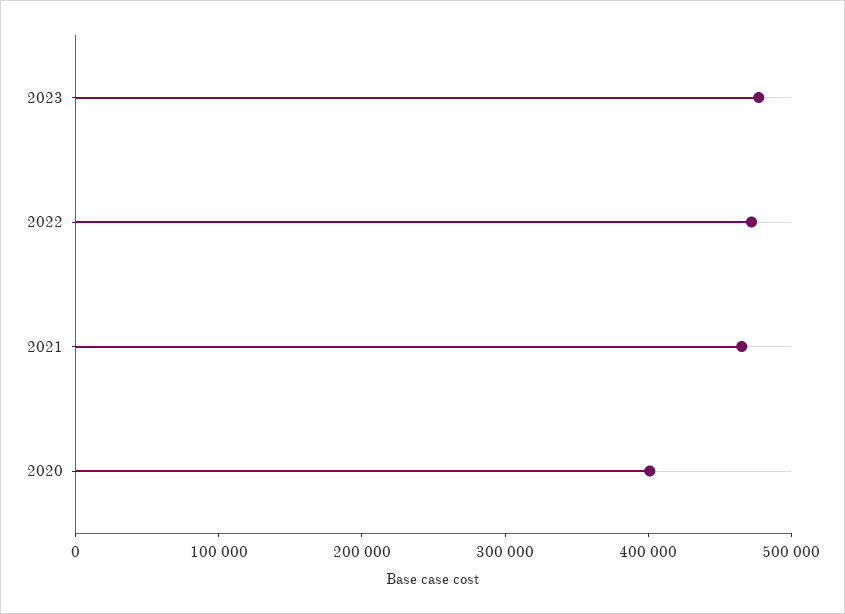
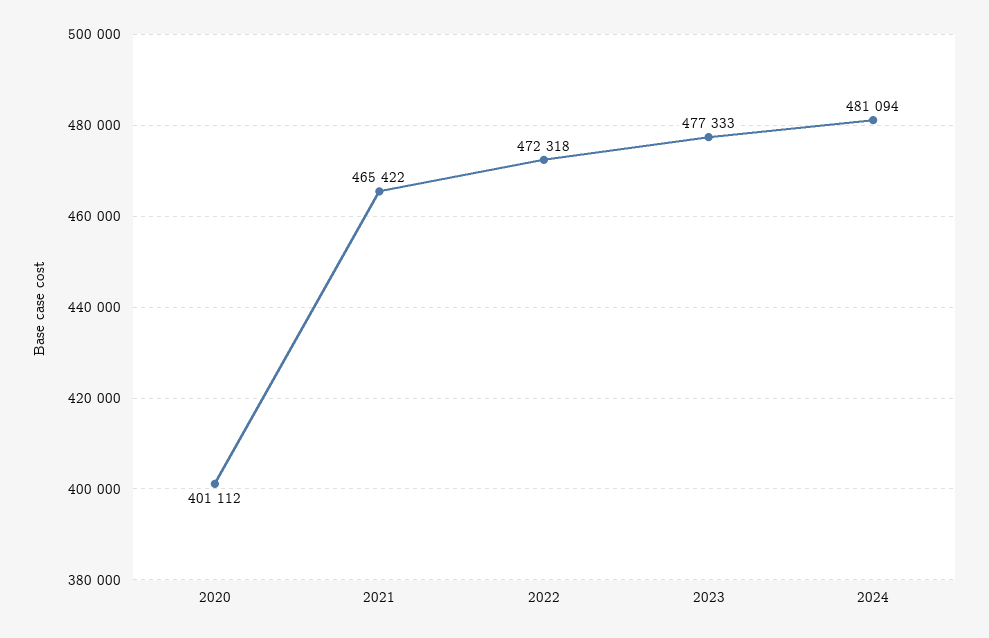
2024: none -> 481094

